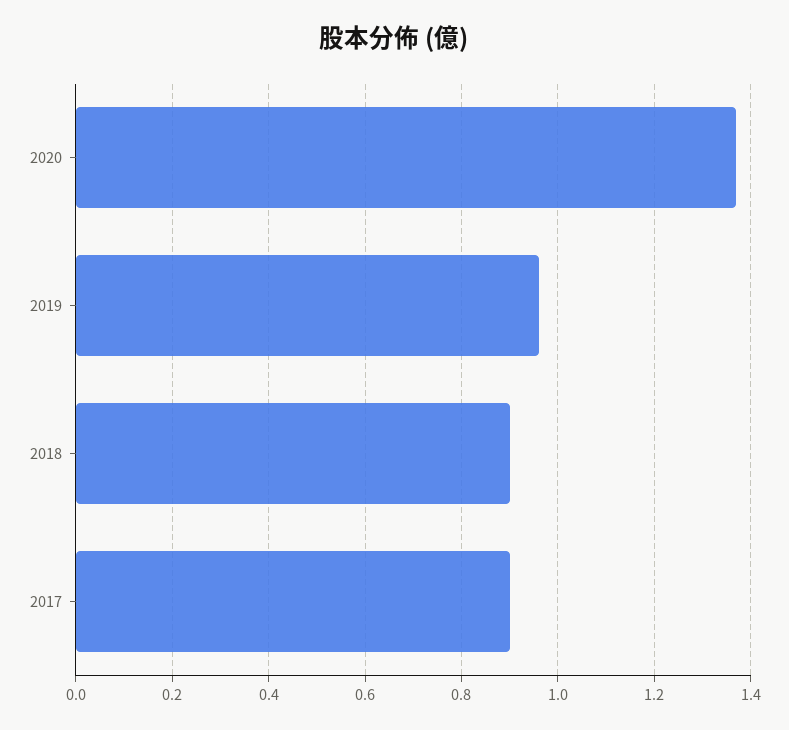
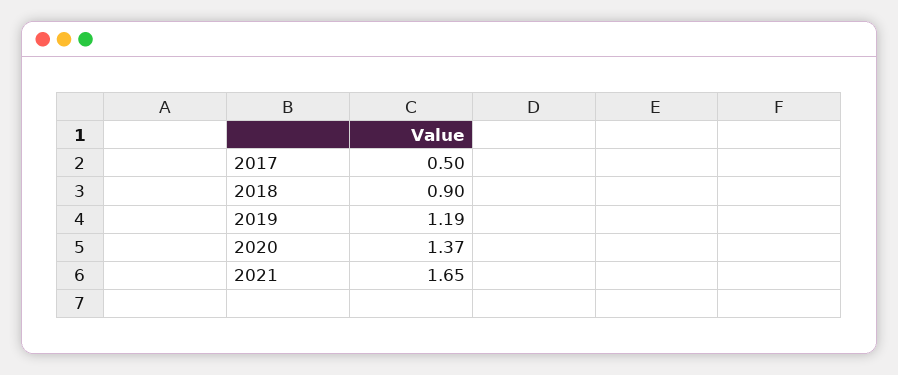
2019: 0.95 -> 1.19
2017: 0.9 -> 0.5
2021: none -> 1.65

